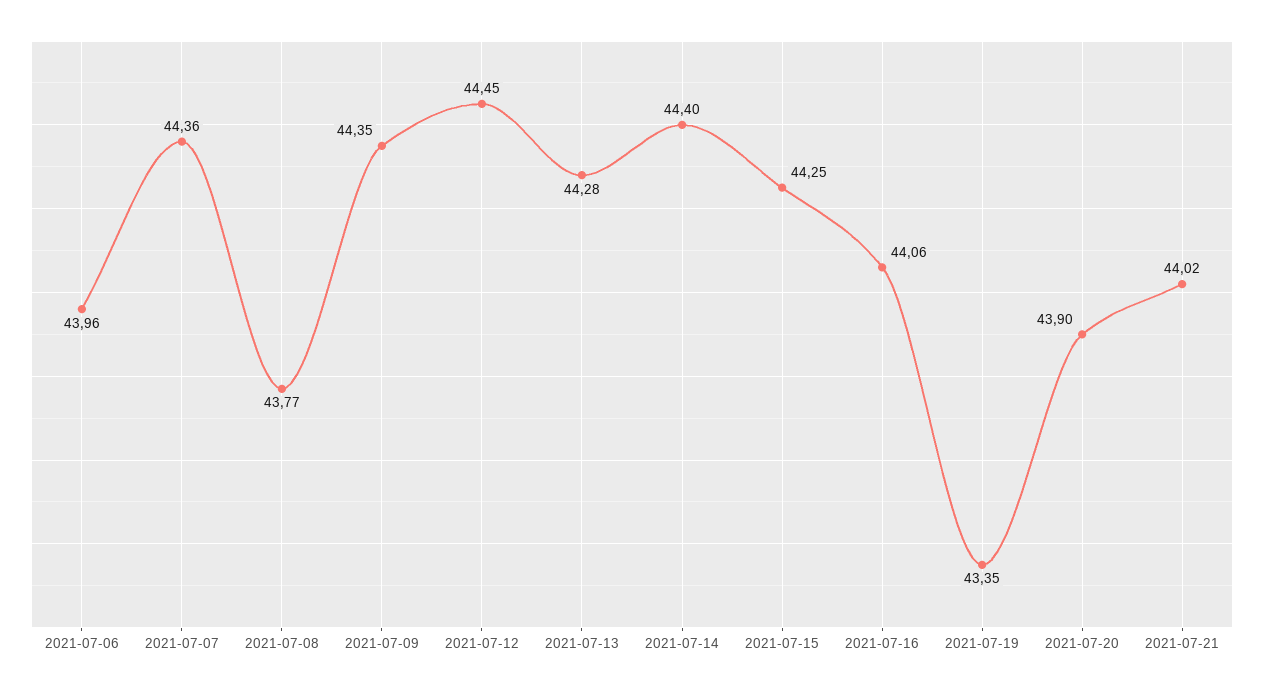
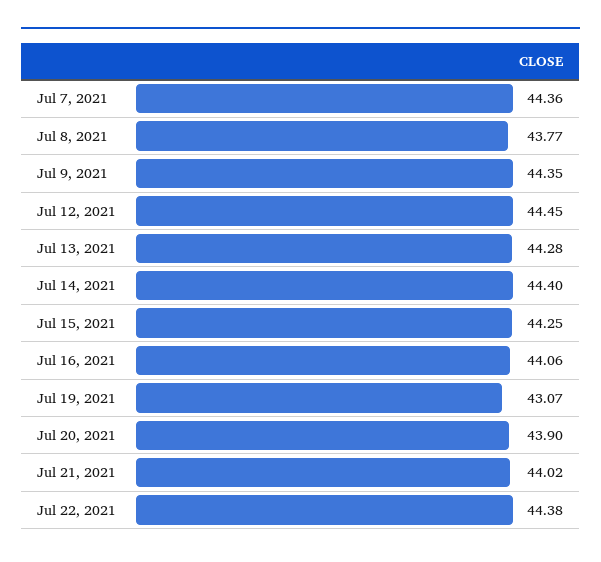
2021-07-06: 43.96 -> none
2021-07-19: 43.35 -> 43.07
Jul 22, 2021: none -> 44.38

